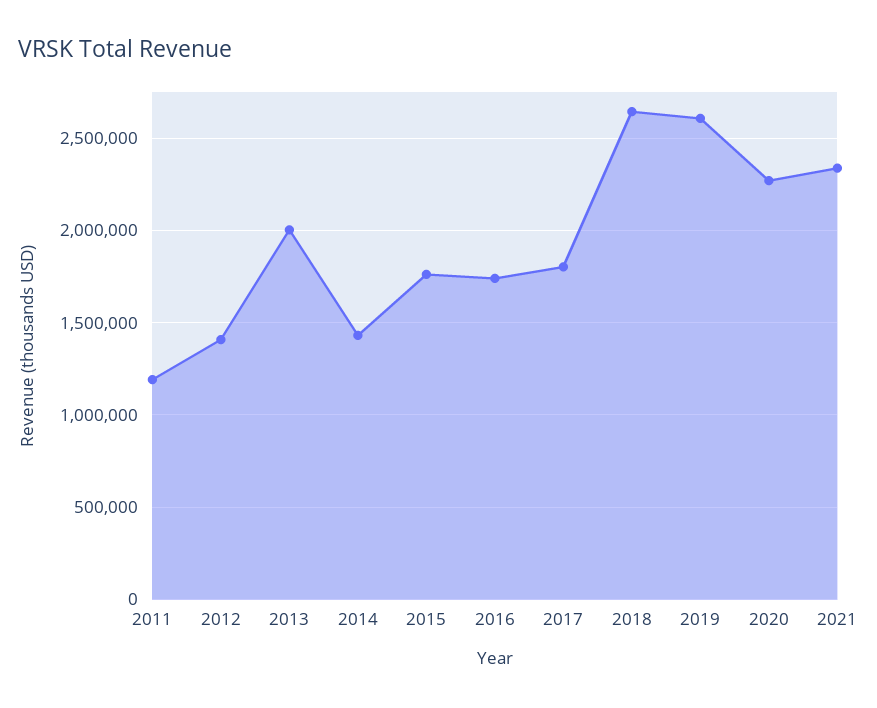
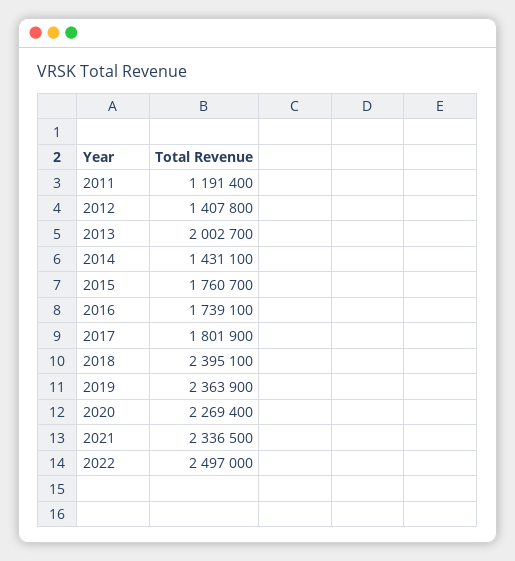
2018: 2650000 -> 2395100
2019: 2600000 -> 2363900
2022: none -> 2497000

